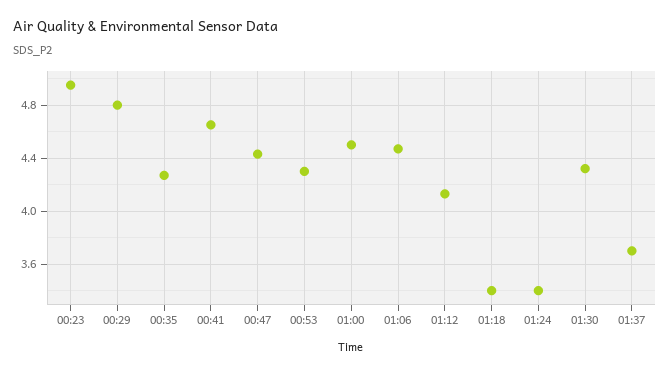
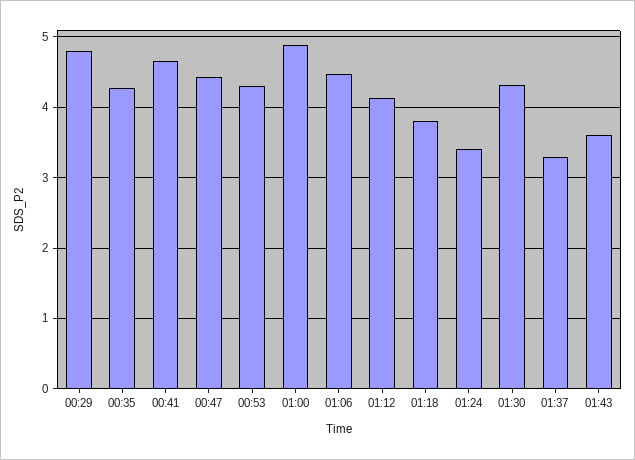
00:23: 4.95 -> none
01:00: 4.5 -> 4.9
01:18: 3.4 -> 3.8
01:37: 3.7 -> 3.3
01:43: none -> 3.6

